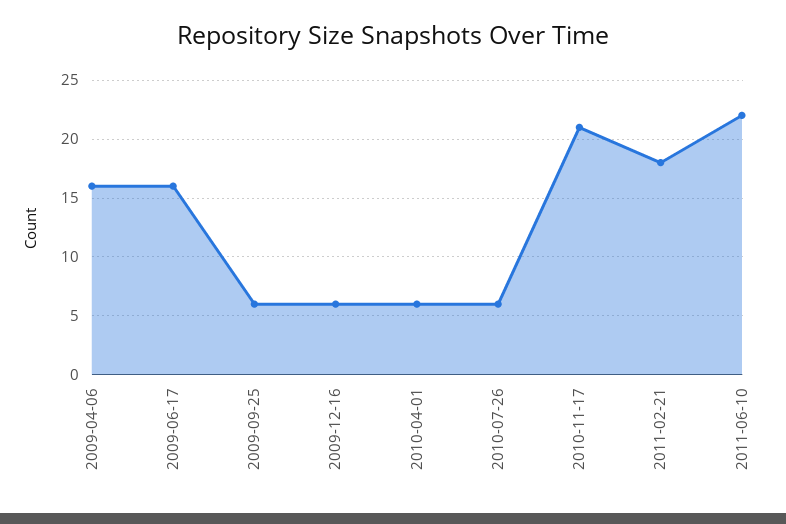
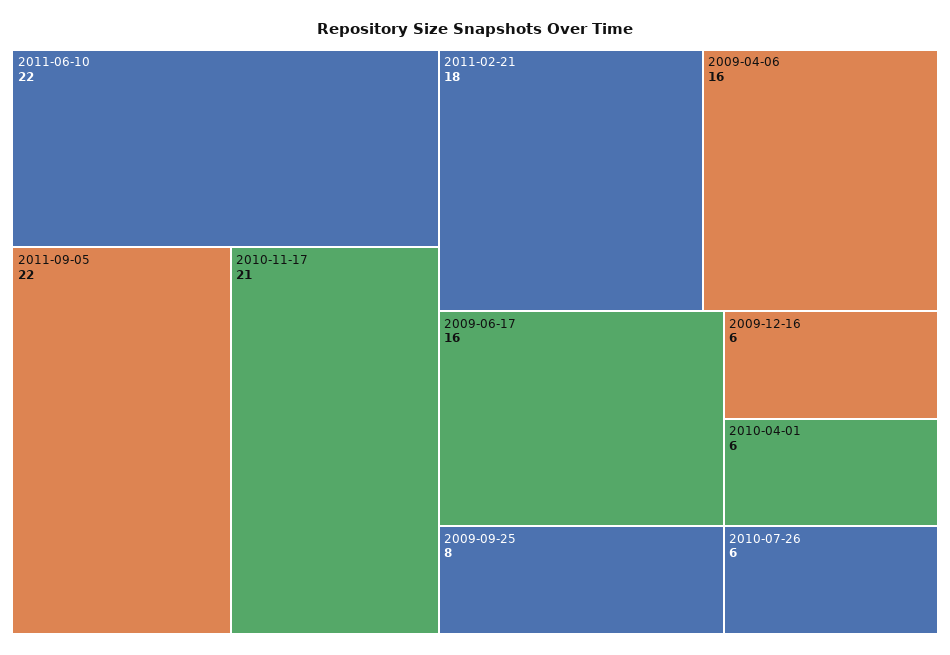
2009-09-25: 6 -> 8
2011-09-05: none -> 22

